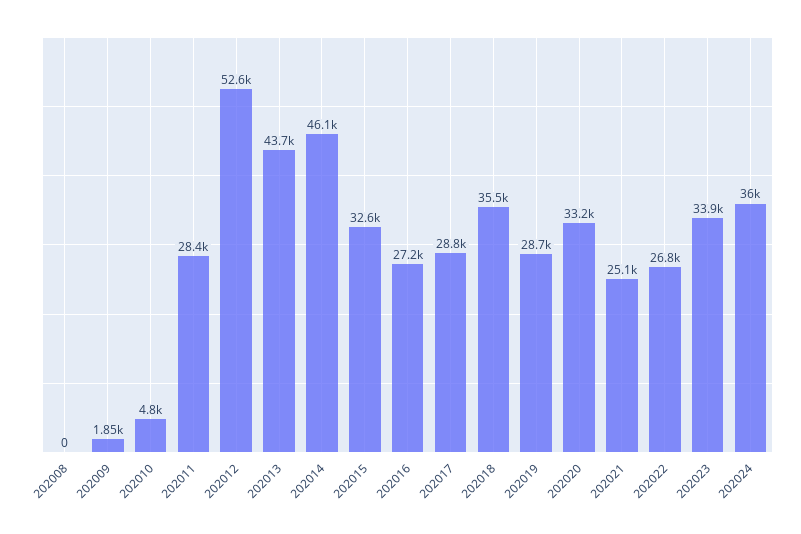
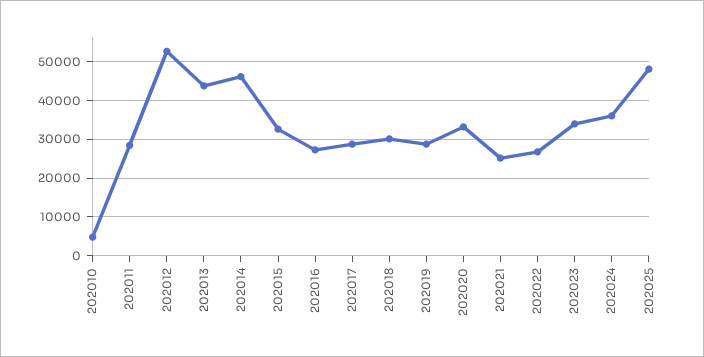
202008: 0 -> none
202009: 1850 -> none
202018: 35500 -> 30000
202025: none -> 48000

